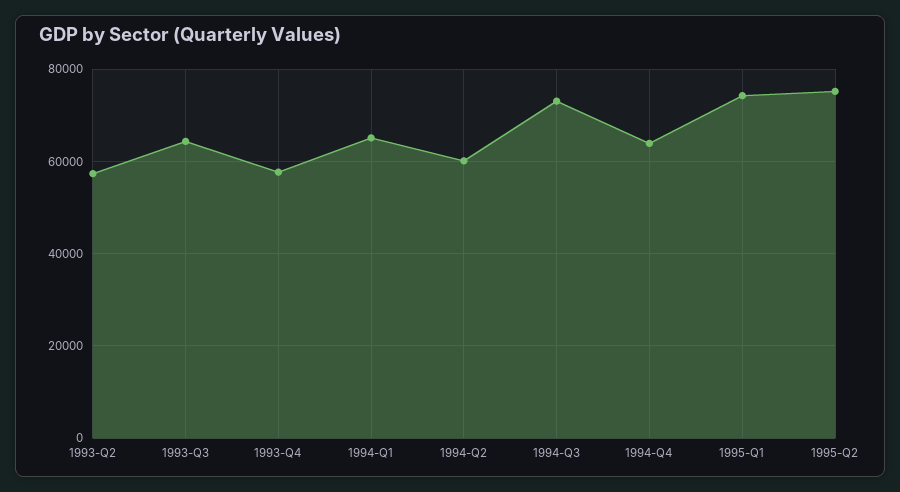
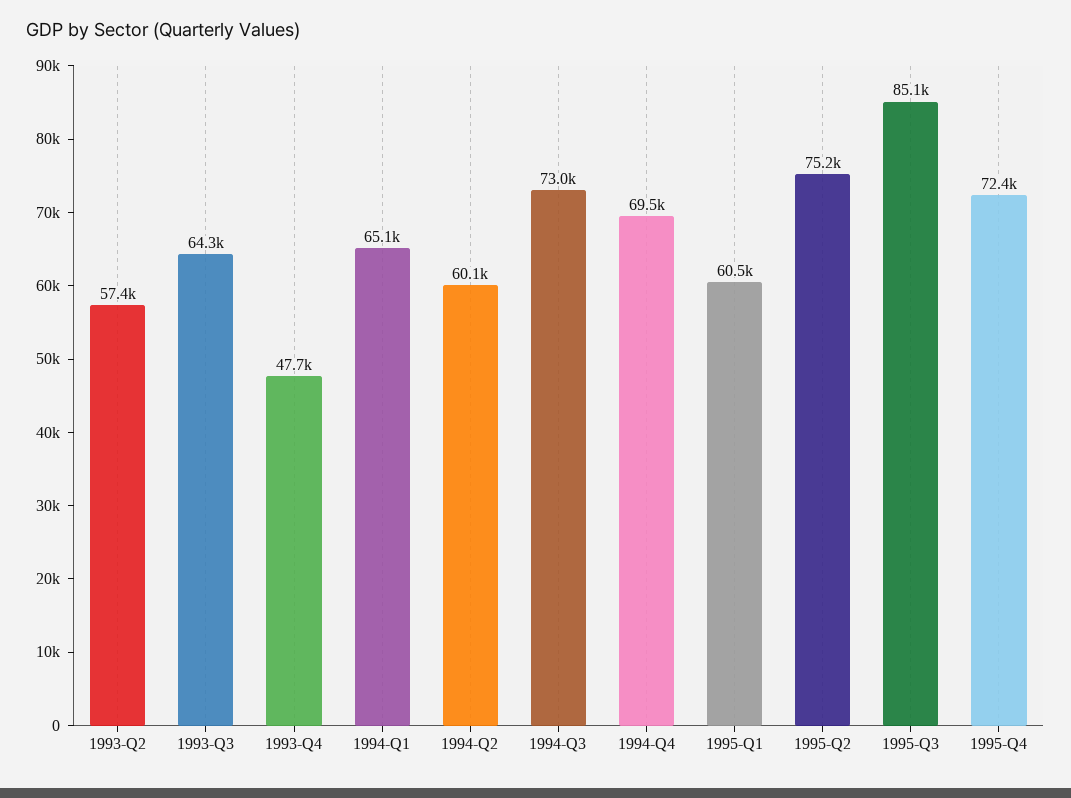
1993-Q4: 58000 -> 47700
1994-Q4: 64000 -> 69500
1995-Q1: 74000 -> 60500
1995-Q3: none -> 85100
1995-Q4: none -> 72400

